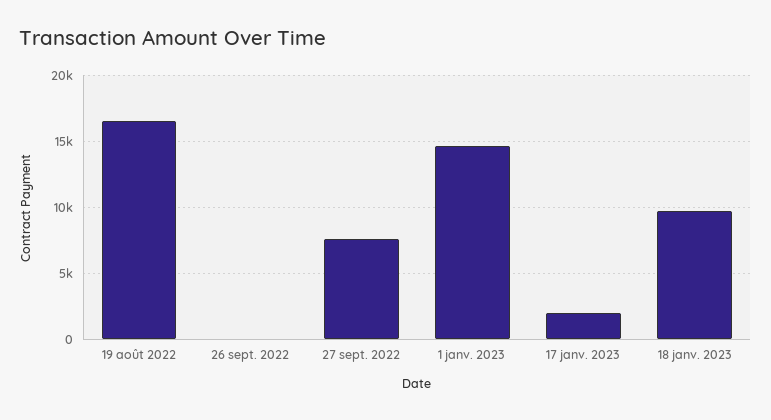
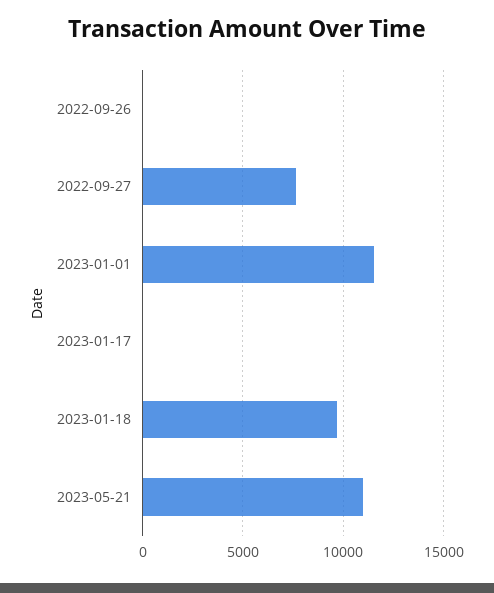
19 août 2022: 16500 -> none
1 janv. 2023: 14500 -> 11500
17 janv. 2023: 2000 -> 0
2023-05-21: none -> 11000

